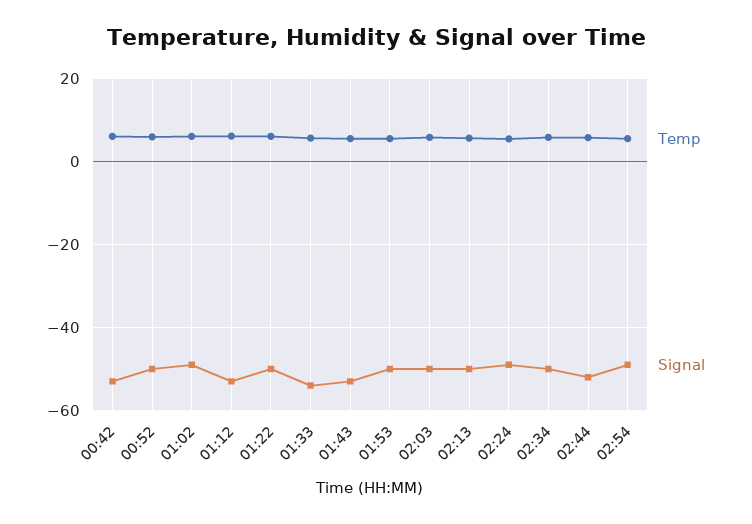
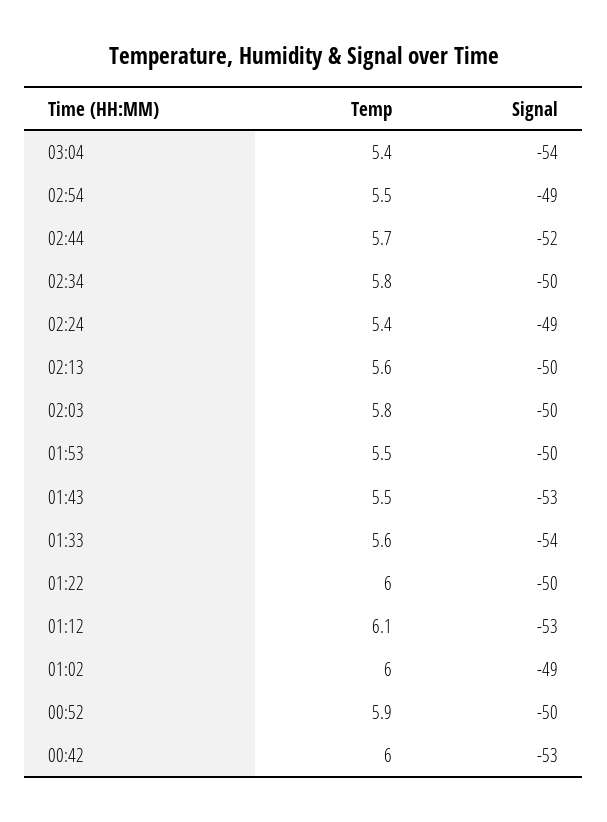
Temp, 03:04: none -> 5.4
Signal, 03:04: none -> -54

